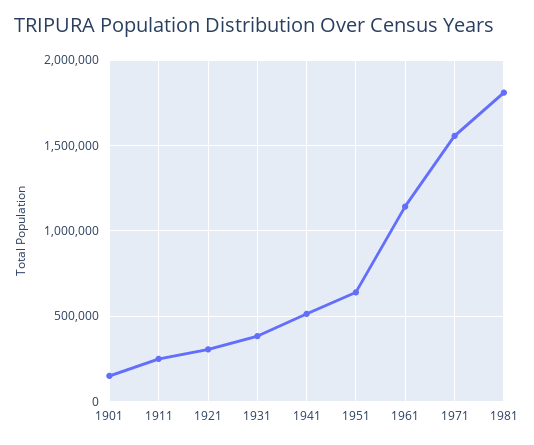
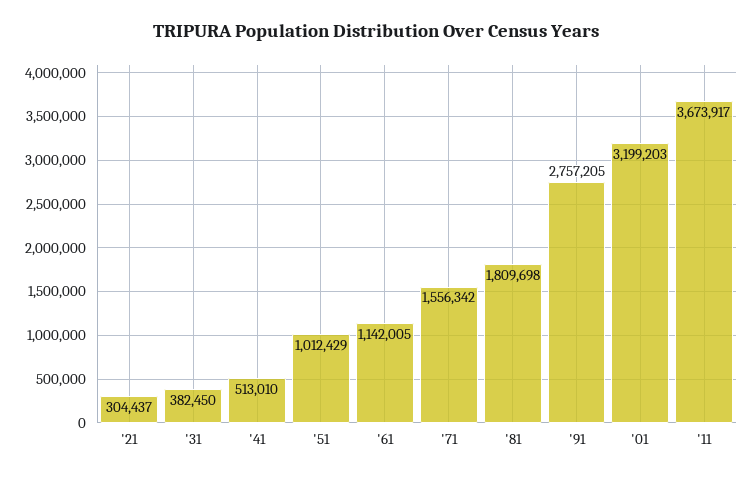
1901: 150000 -> none
1911: 250000 -> none
1951: 650000 -> 1012429
'91: none -> 2757205
'01: none -> 3199203
'11: none -> 3673917

